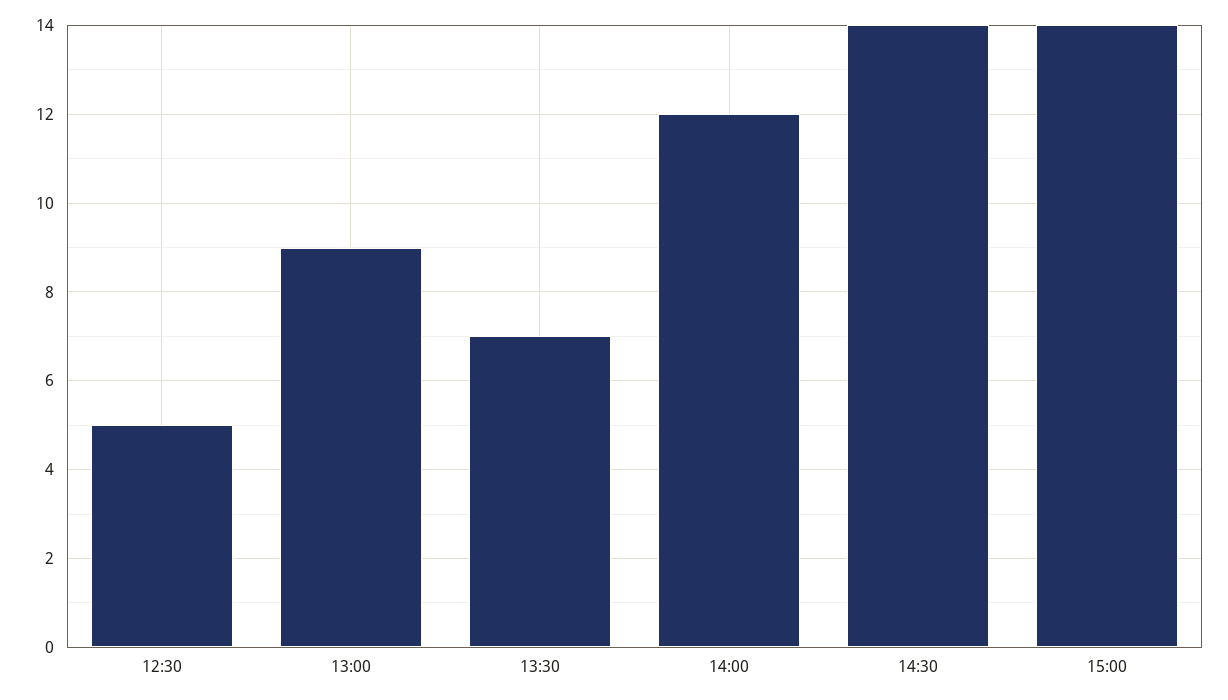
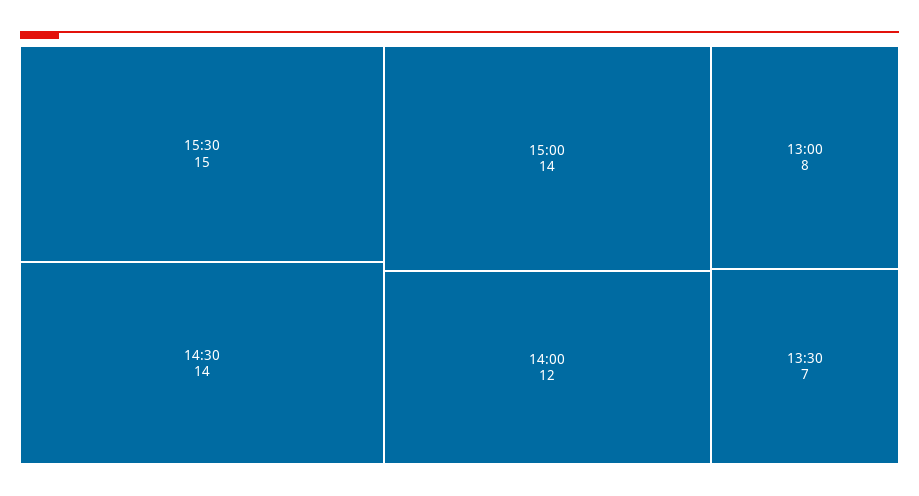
12:30: 5 -> none
13:00: 9 -> 8
15:30: none -> 15

